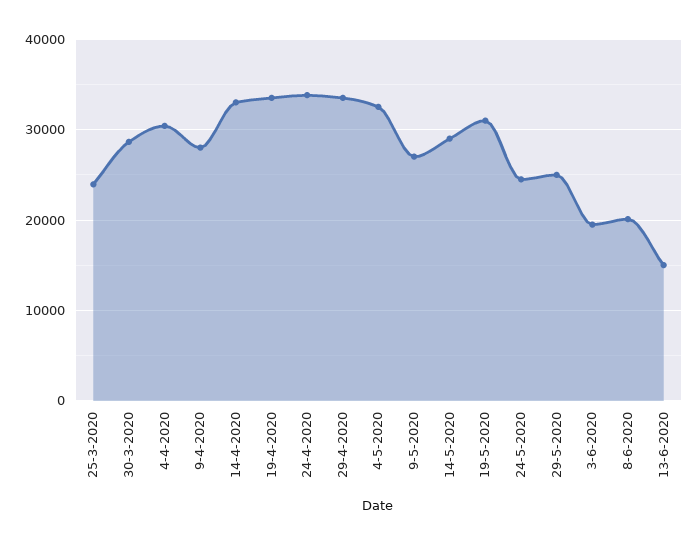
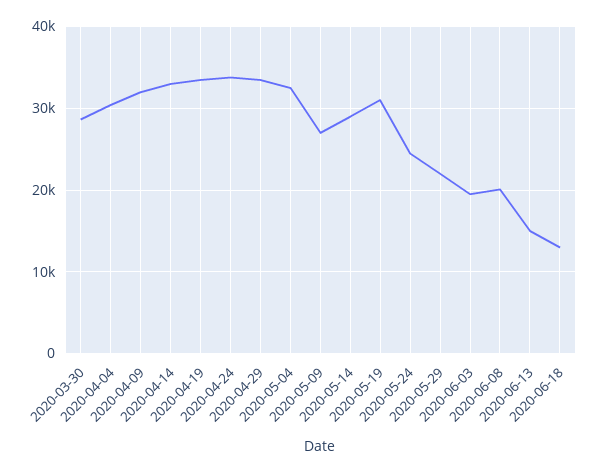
25-3-2020: 24000 -> none
9-4-2020: 28000 -> 32000
29-5-2020: 25000 -> 22000
2020-06-18: none -> 13000

